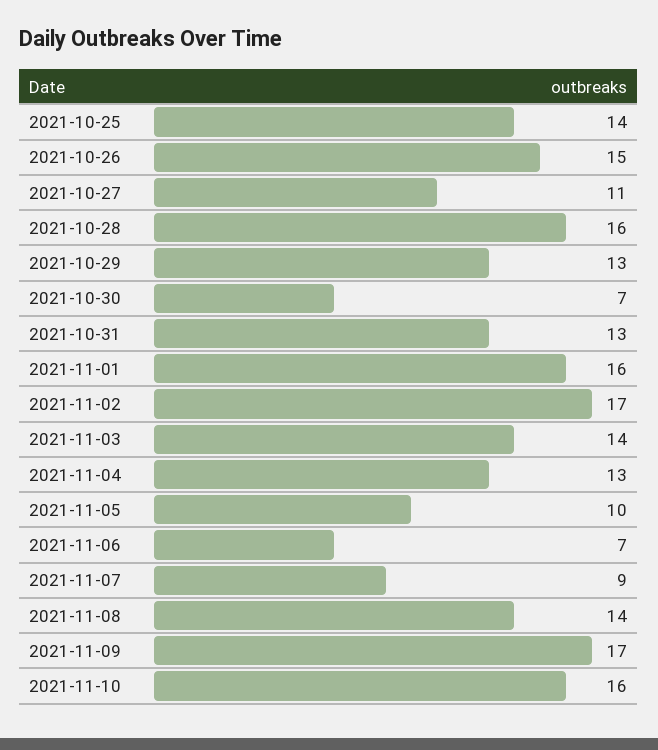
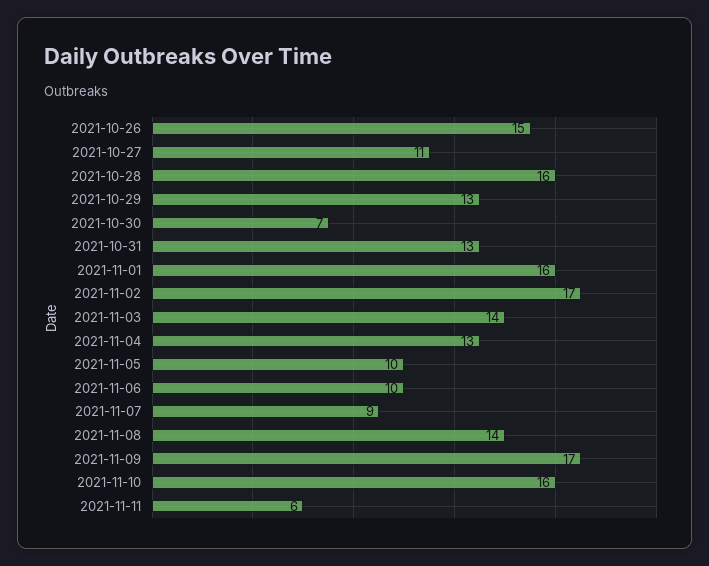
2021-10-25: 14 -> none
2021-11-06: 7 -> 10
2021-11-11: none -> 6

